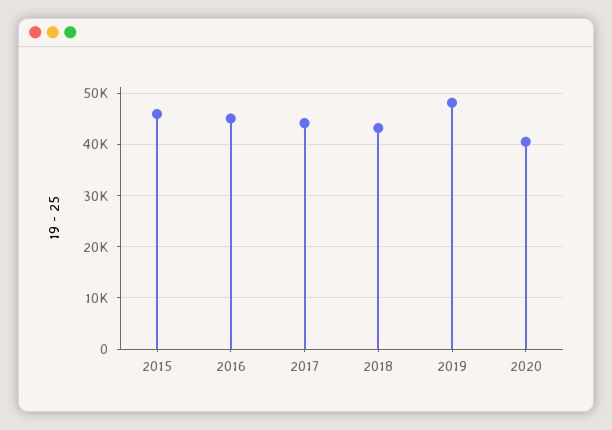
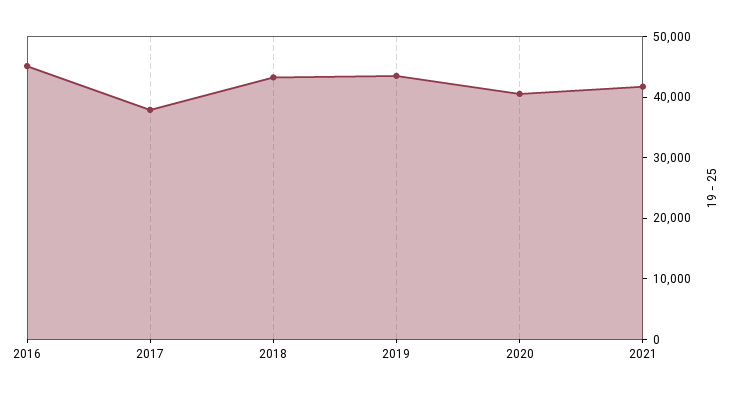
2015: 46000 -> none
2017: 44000 -> 38000
2019: 48000 -> 44000
2021: none -> 42000

